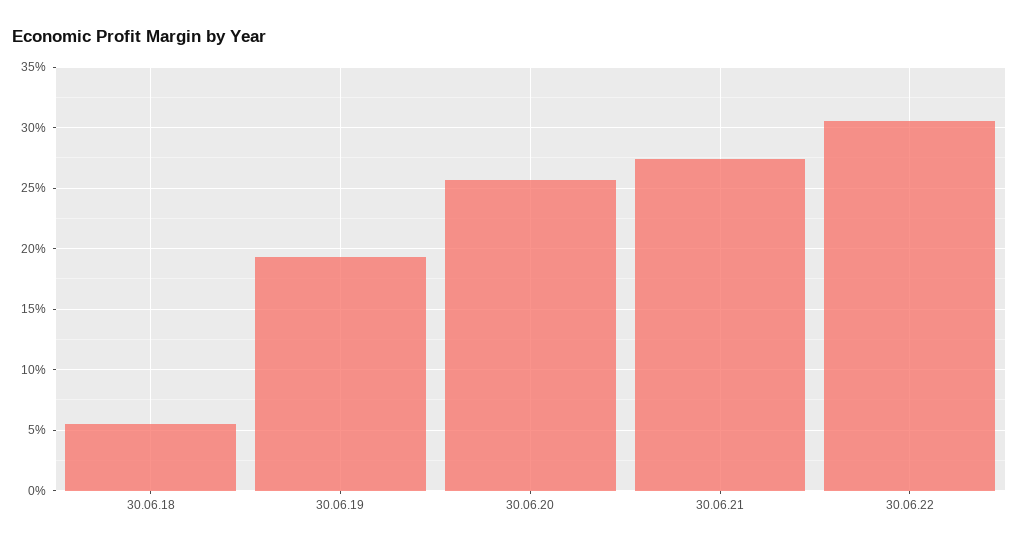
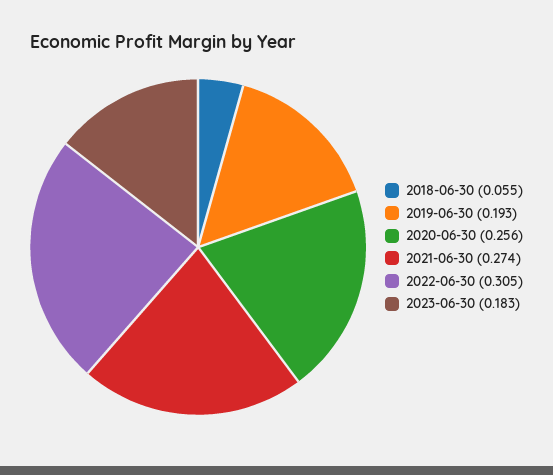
2023-06-30: none -> 0.183

